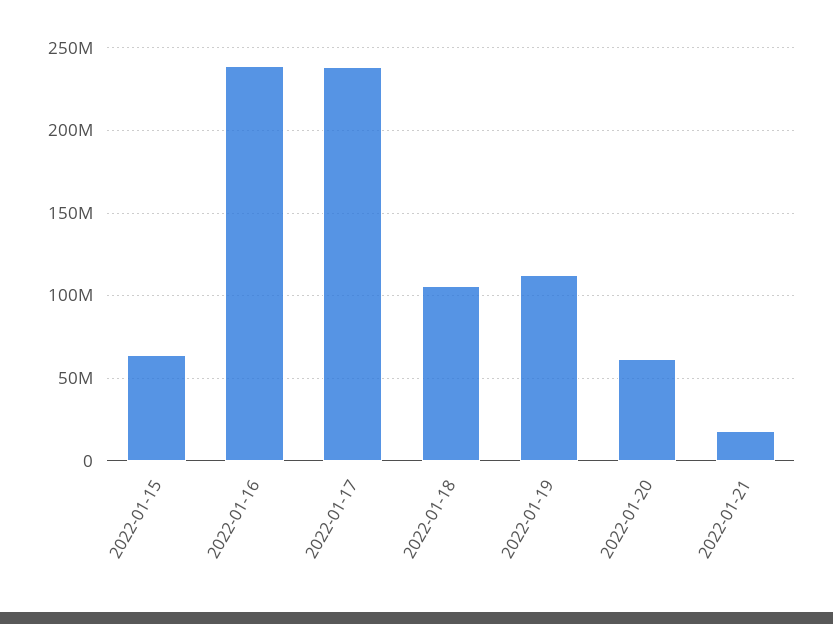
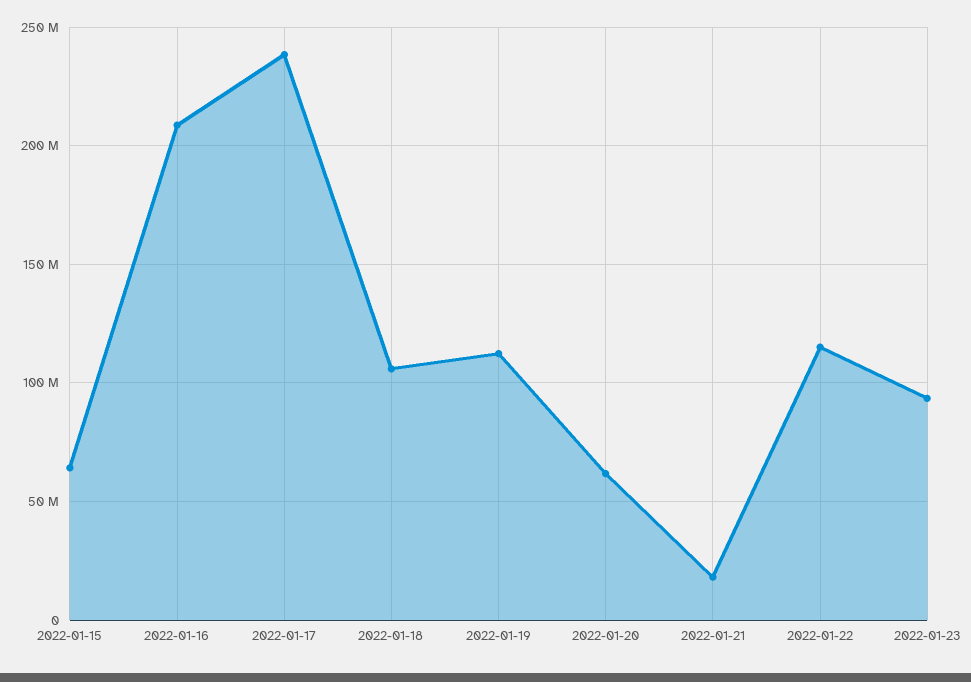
2022-01-16: 240000000 -> 210000000
2022-01-22: none -> 115000000
2022-01-23: none -> 95000000

